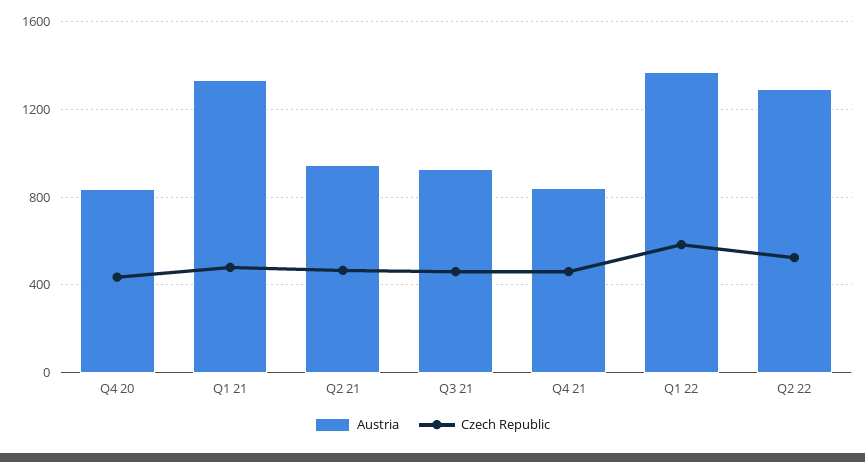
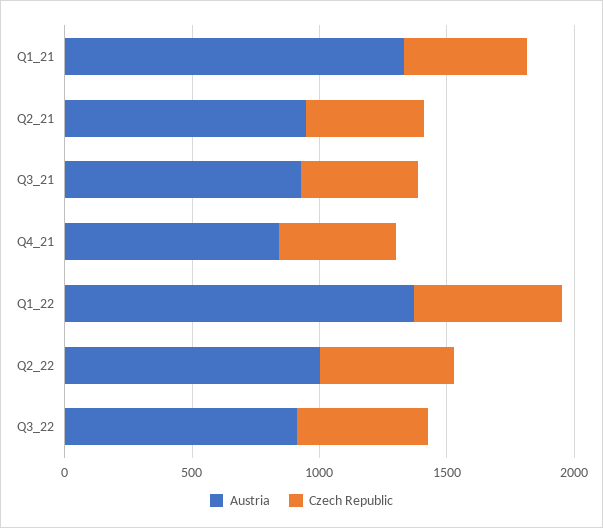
Austria, Q4 20: 850 -> none
Czech Republic, Q4 20: 450 -> none
Austria, Q2 22: 1300 -> 1000
Austria, Q3_22: none -> 900
Czech Republic, Q3_22: none -> 500

